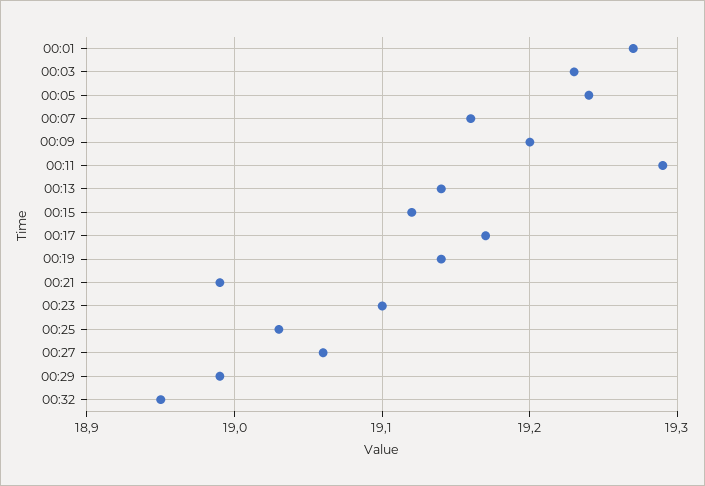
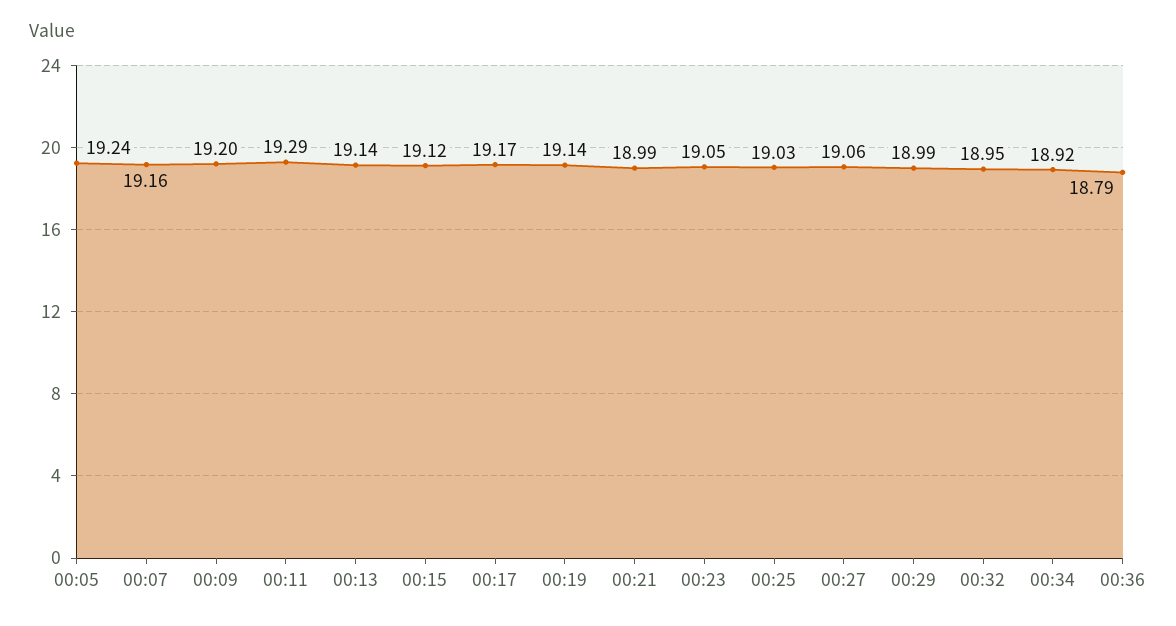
00:01: 19.27 -> none
00:03: 19.23 -> none
00:23: 19.1 -> 19.05
00:34: none -> 18.92
00:36: none -> 18.79

